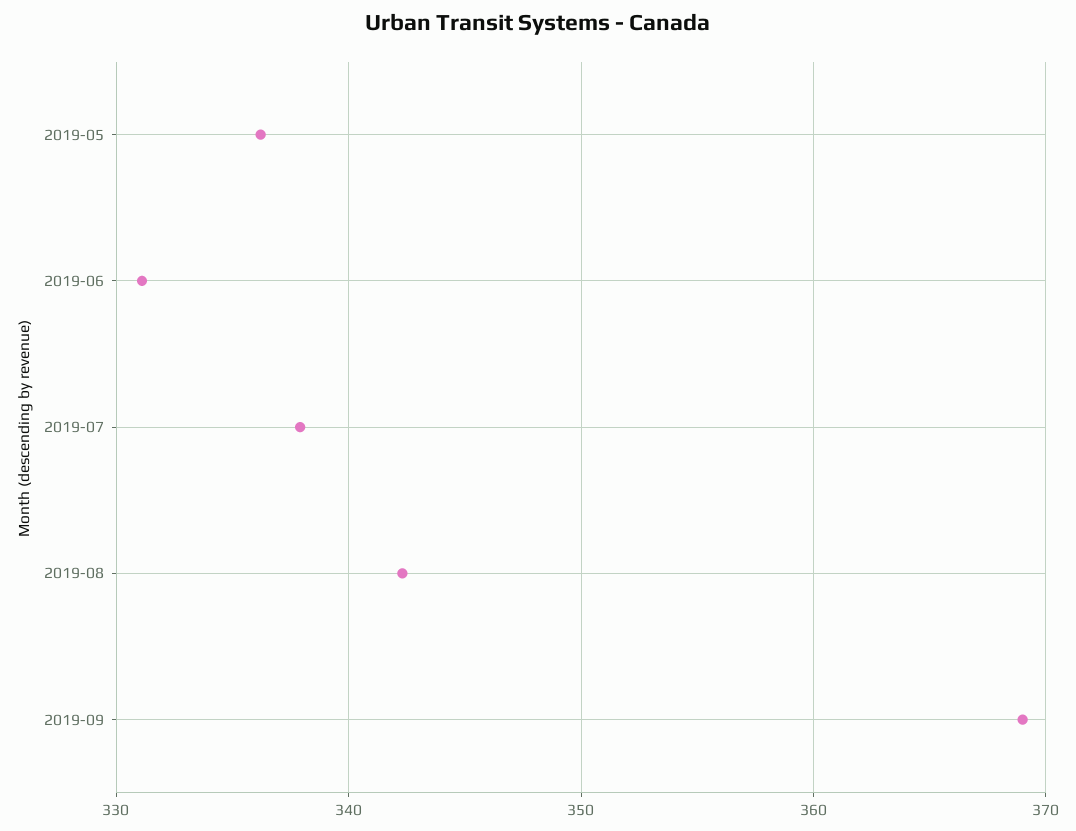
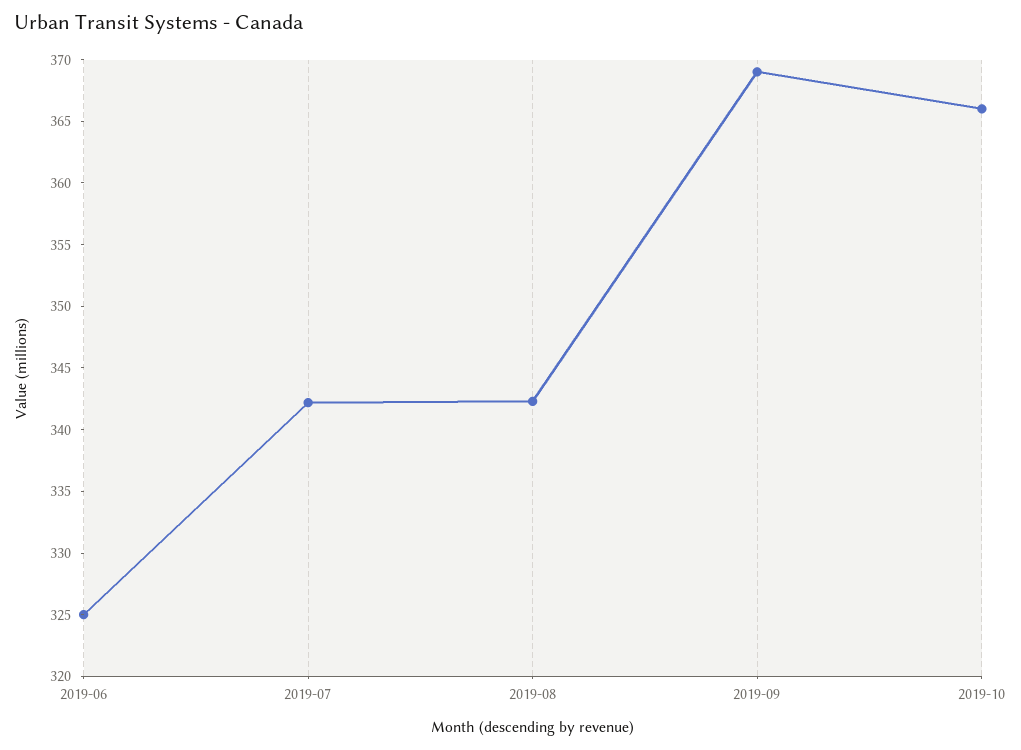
2019-05: 336 -> none
2019-06: 331 -> 325
2019-07: 338 -> 342
2019-10: none -> 366

